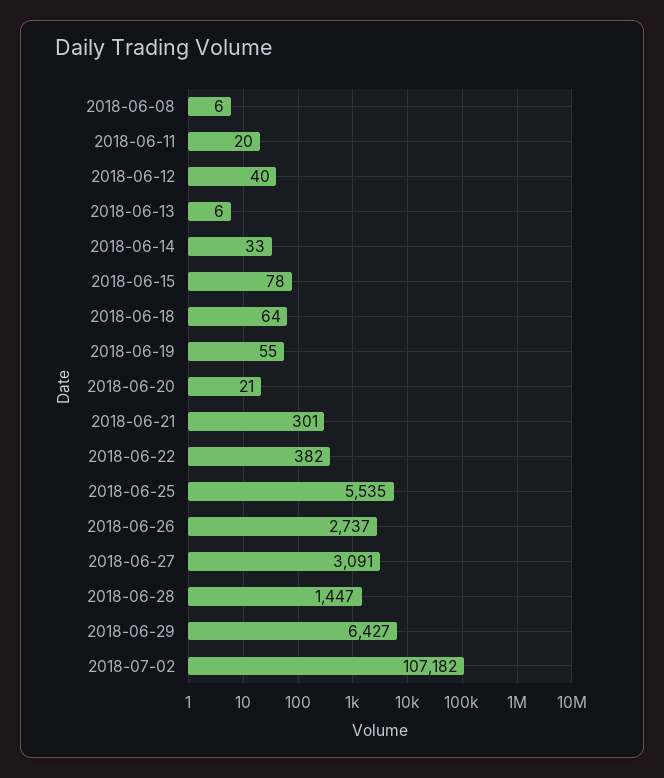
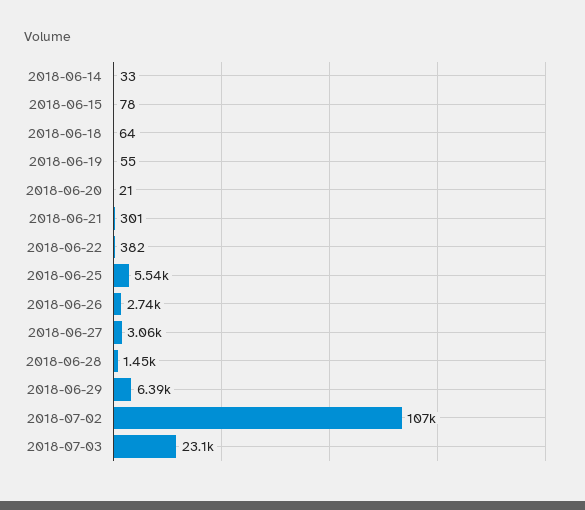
2018-06-08: 6 -> none
2018-06-11: 20 -> none
2018-06-12: 40 -> none
2018-06-13: 6 -> none
2018-06-27: 3091 -> 3060
2018-06-29: 6427 -> 6390
2018-07-03: none -> 23100

